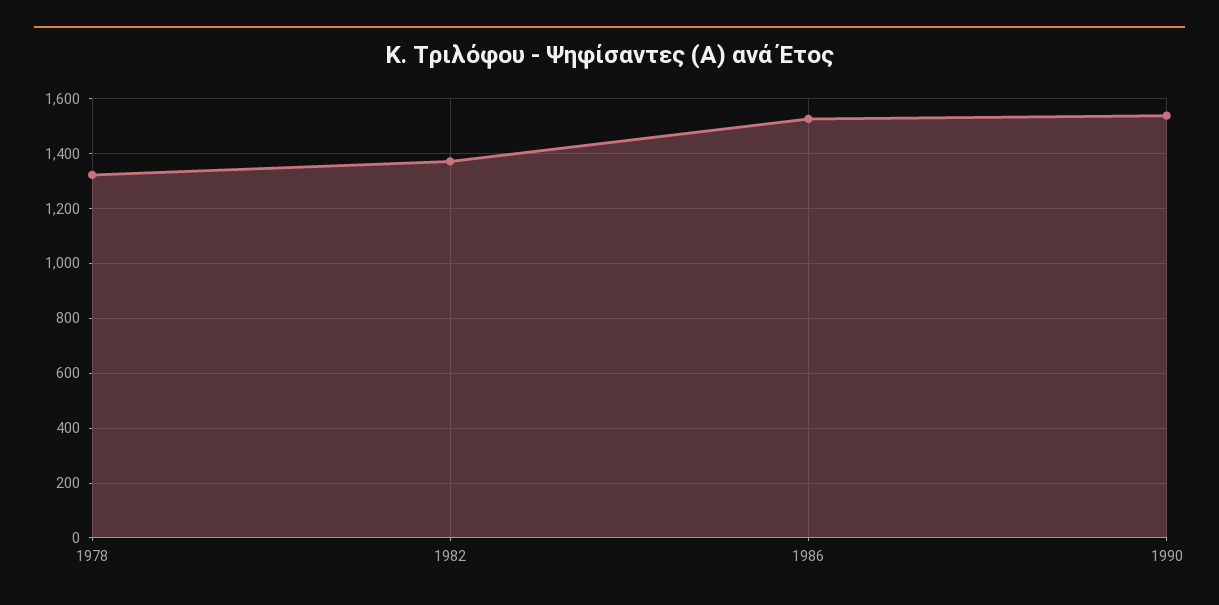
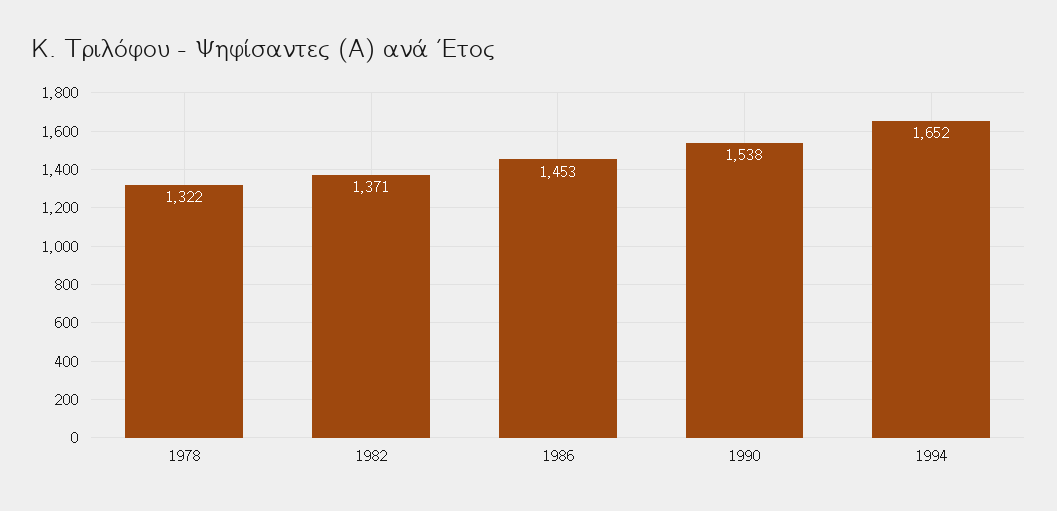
1986: 1525 -> 1453
1994: none -> 1652

